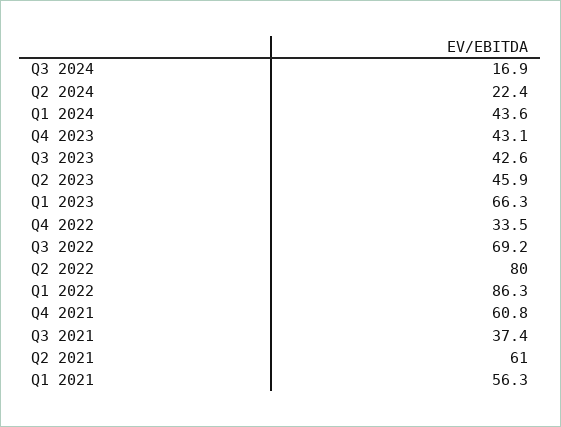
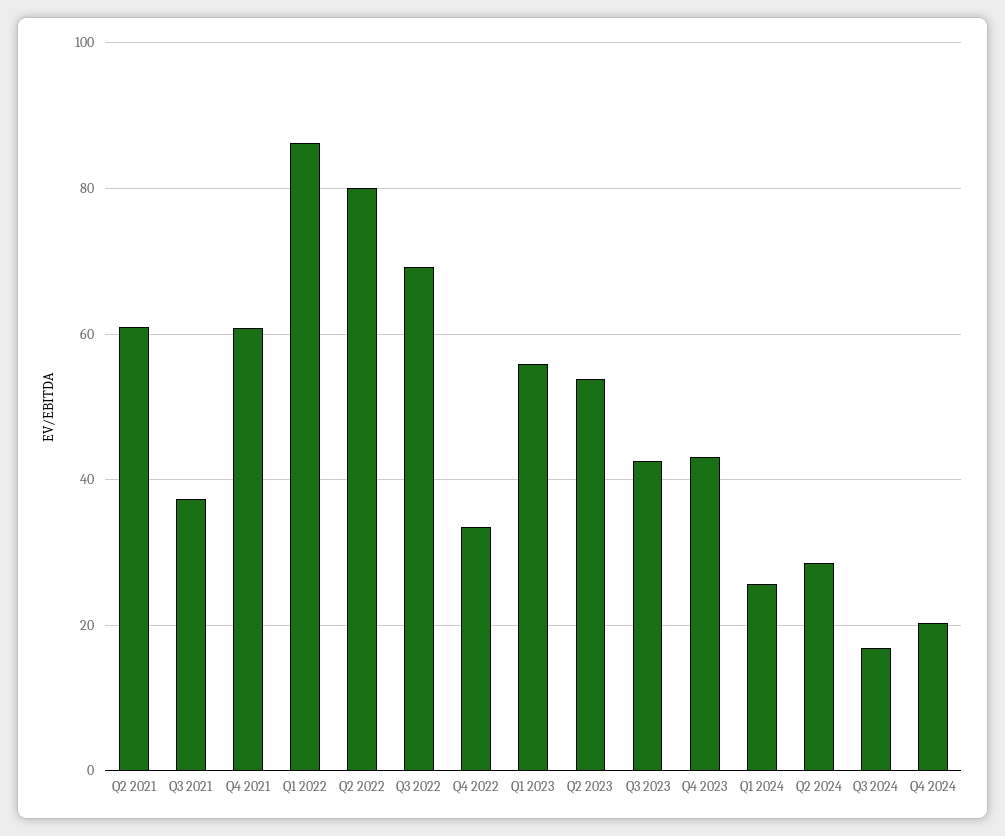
Q2 2024: 22.4 -> 28
Q1 2024: 43.6 -> 26
Q2 2023: 45.9 -> 54
Q1 2023: 66.3 -> 56
Q1 2021: 56.3 -> none
Q4 2024: none -> 20

